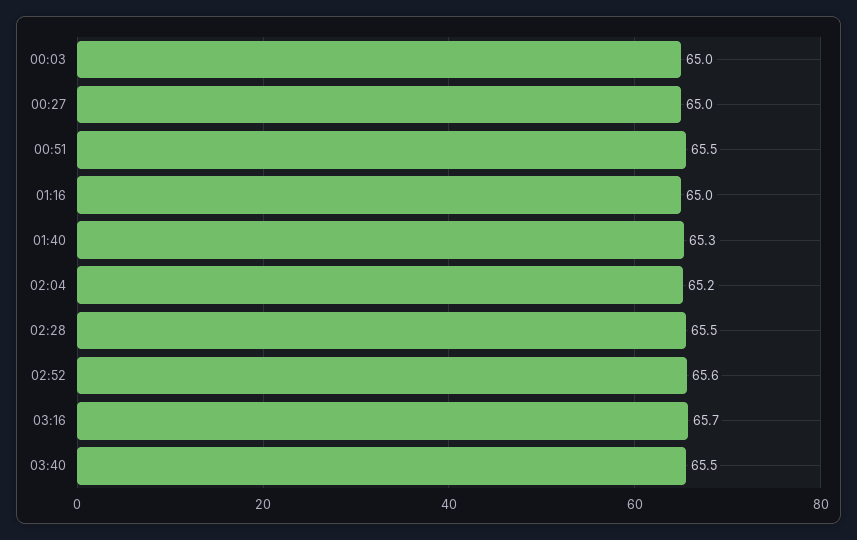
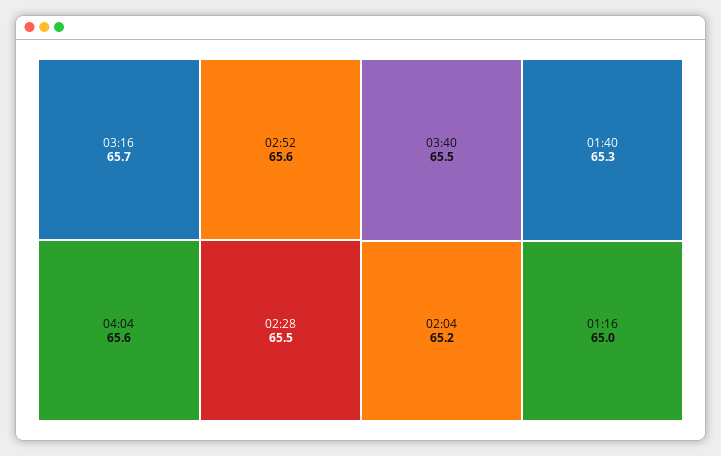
00:03: 65 -> none
00:27: 65 -> none
00:51: 65.5 -> none
04:04: none -> 65.6

